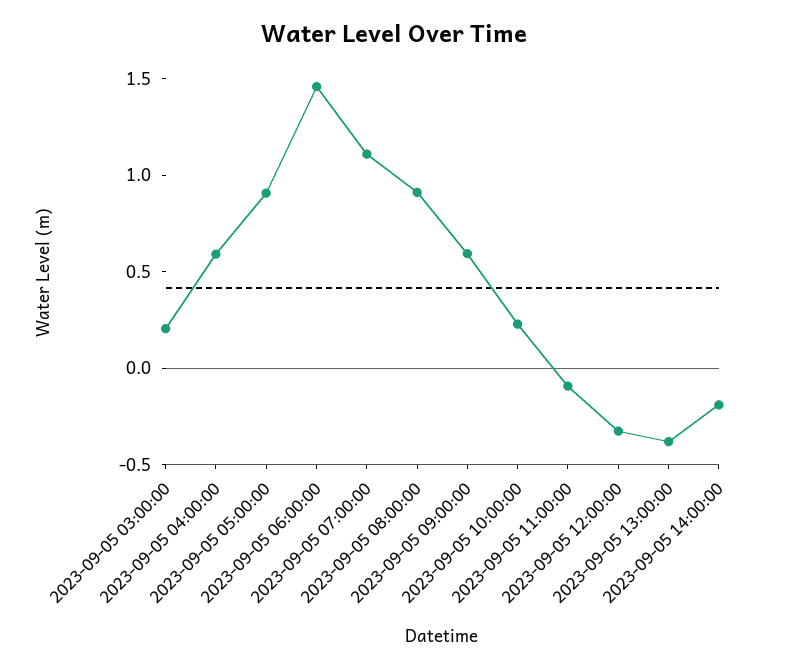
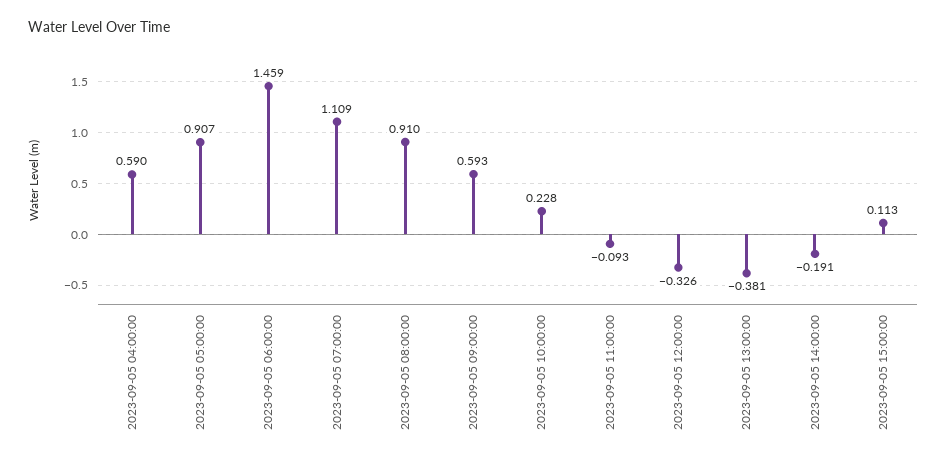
2023-09-05 03:00:00: 0.2 -> none
2023-09-05 15:00:00: none -> 0.113

